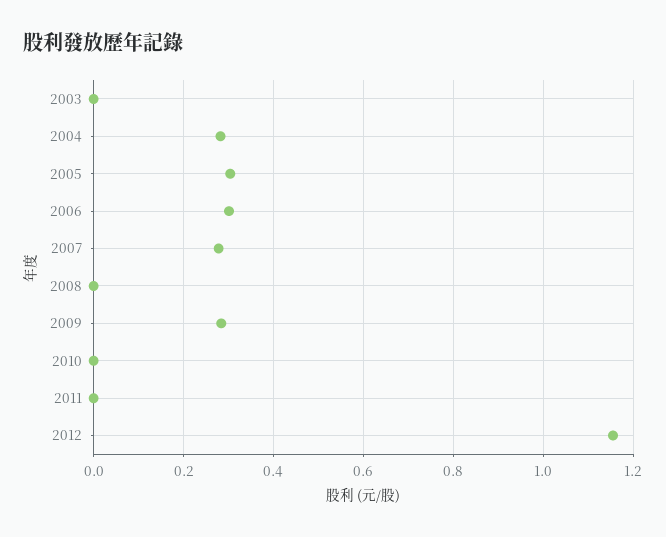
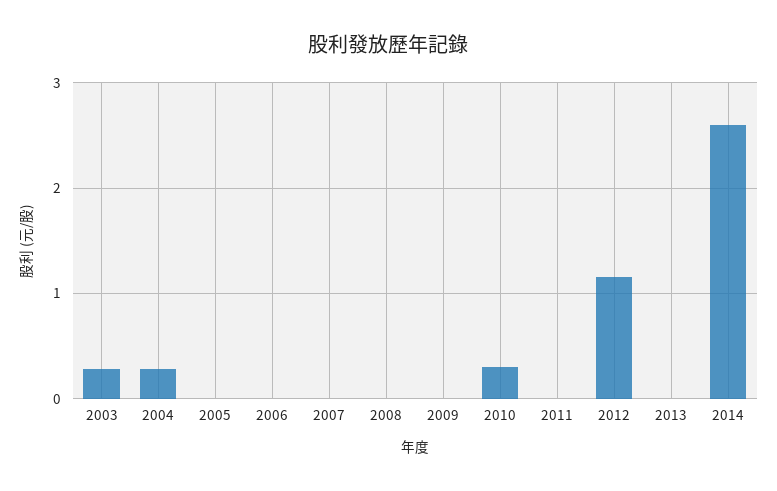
2003: 0 -> 0.3
2005: 0.3 -> 0
2006: 0.3 -> 0
2007: 0.28 -> 0
2009: 0.28 -> 0
2010: 0 -> 0.3
2013: none -> 0
2014: none -> 2.6

